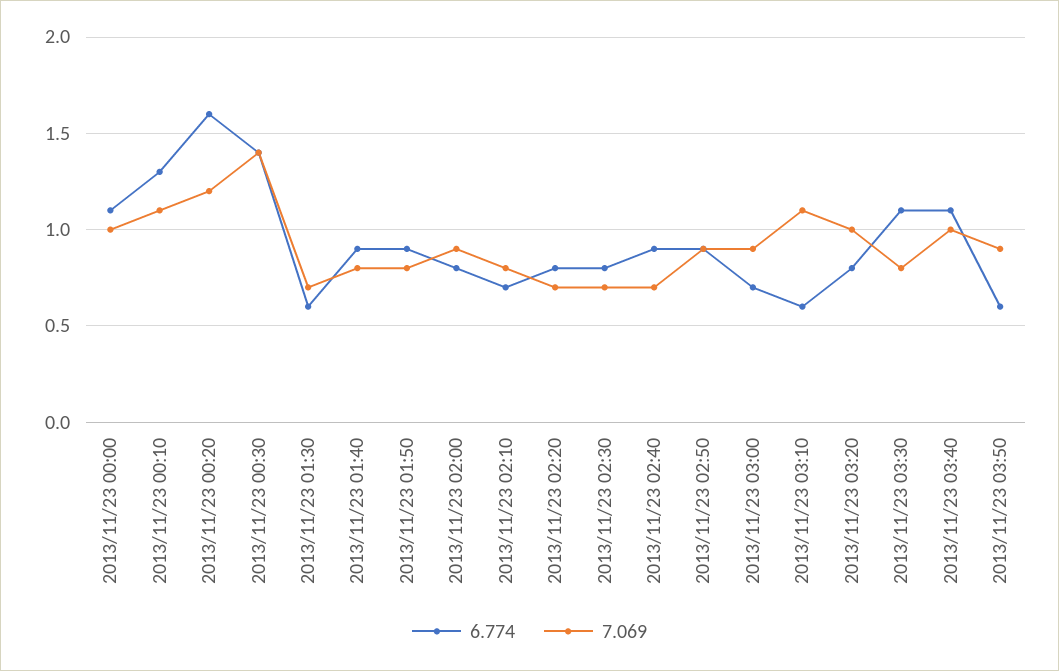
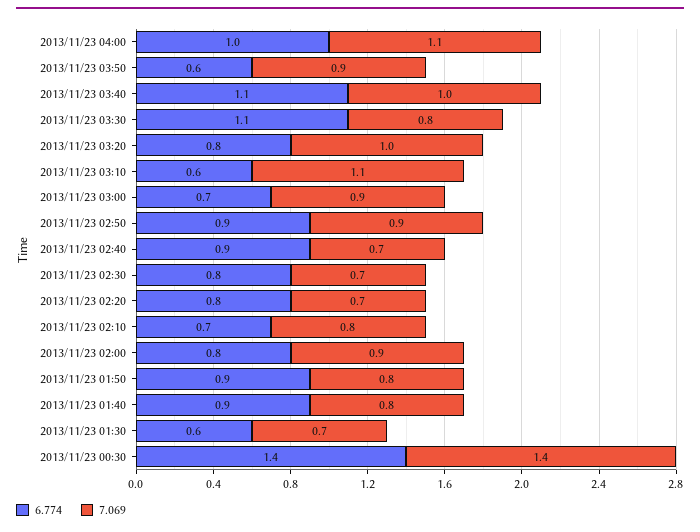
6.774, 2013/11/23 00:00: 1.1 -> none
7.069, 2013/11/23 00:00: 1 -> none
6.774, 2013/11/23 00:10: 1.3 -> none
7.069, 2013/11/23 00:10: 1.1 -> none
6.774, 2013/11/23 00:20: 1.6 -> none
7.069, 2013/11/23 00:20: 1.2 -> none
6.774, 2013/11/23 04:00: none -> 1
7.069, 2013/11/23 04:00: none -> 1.1

